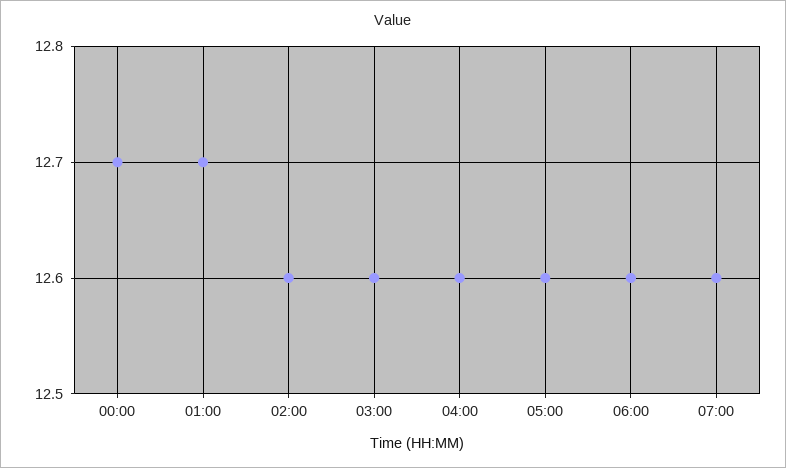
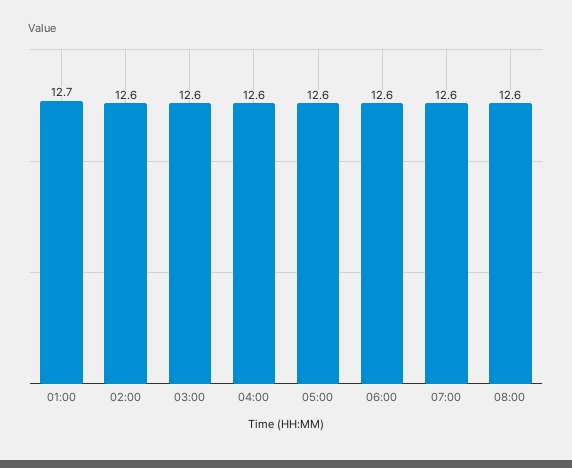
00:00: 12.7 -> none
08:00: none -> 12.6

